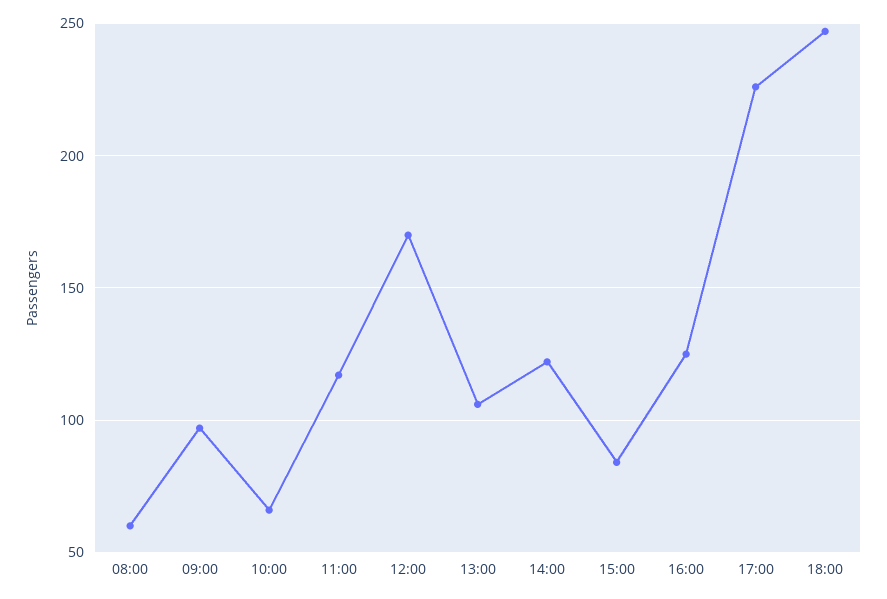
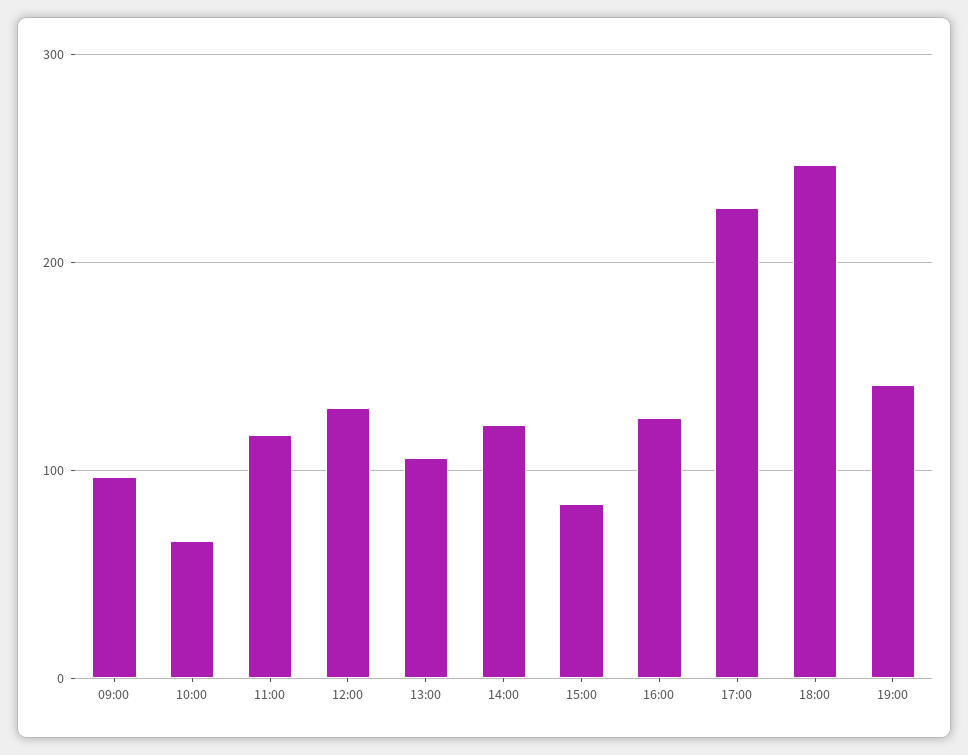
08:00: 60 -> none
12:00: 170 -> 130
19:00: none -> 140

